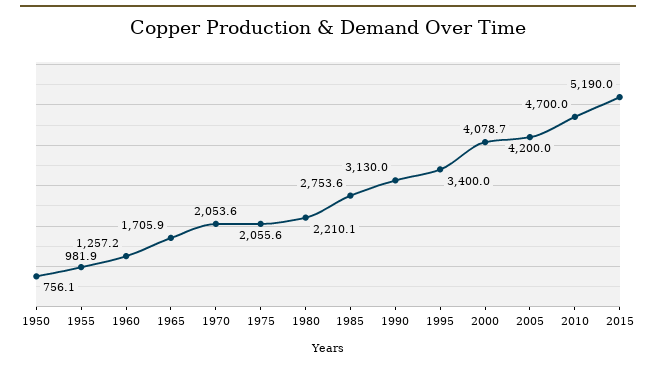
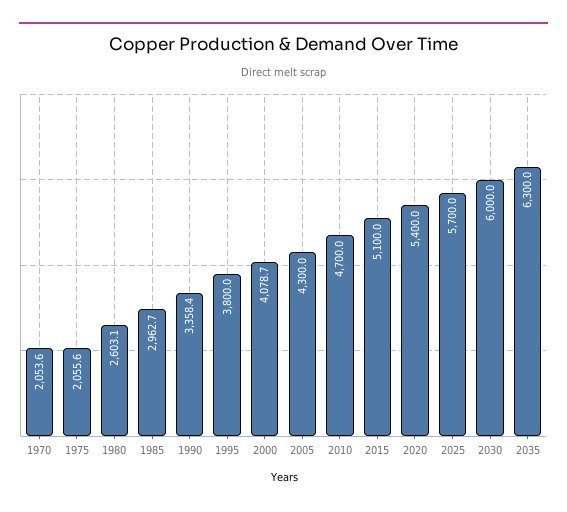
1950: 756.1 -> none
1955: 981.9 -> none
1960: 1257.2 -> none
1965: 1705.9 -> none
1980: 2210.1 -> 2603.1
1985: 2753.6 -> 2962.7
1990: 3130 -> 3358.4
1995: 3400 -> 3800
2005: 4200 -> 4300
2015: 5190 -> 5100
2020: none -> 5400
2025: none -> 5700
2030: none -> 6000
2035: none -> 6300

